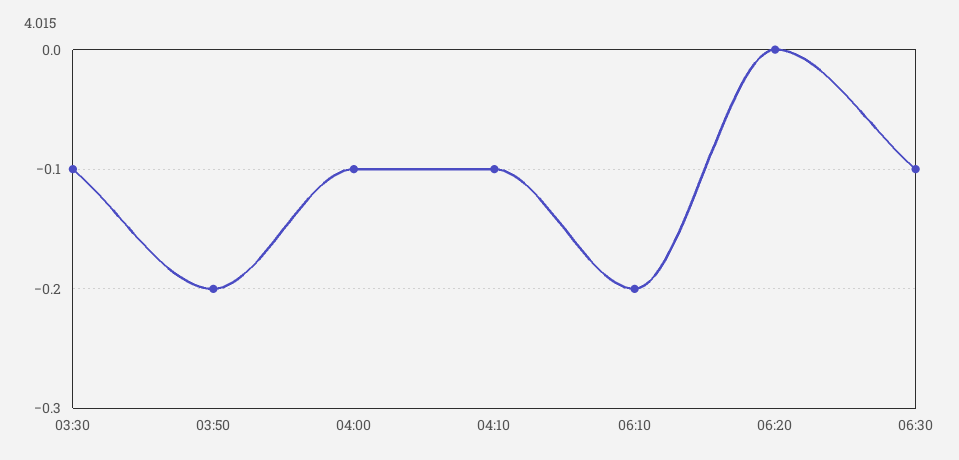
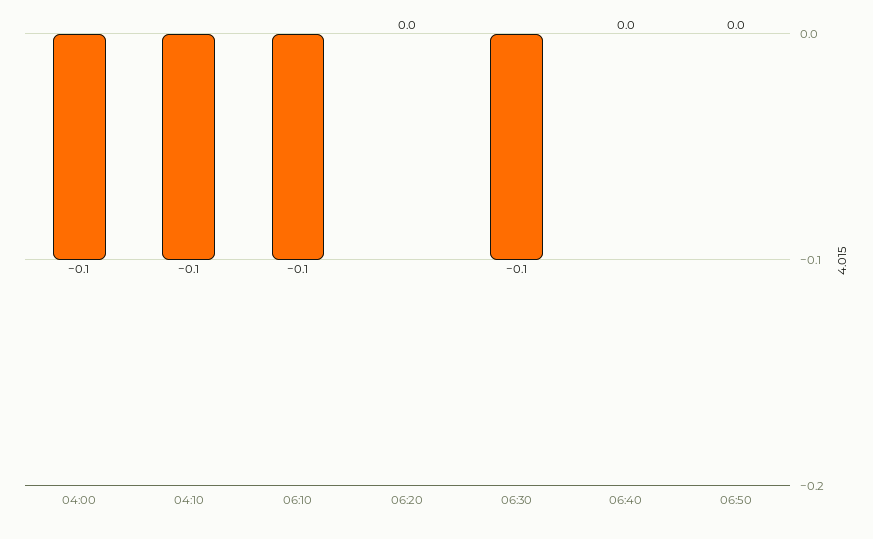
03:30: -0.1 -> none
03:50: -0.2 -> none
06:10: -0.2 -> -0.1
06:40: none -> 0
06:50: none -> 0

